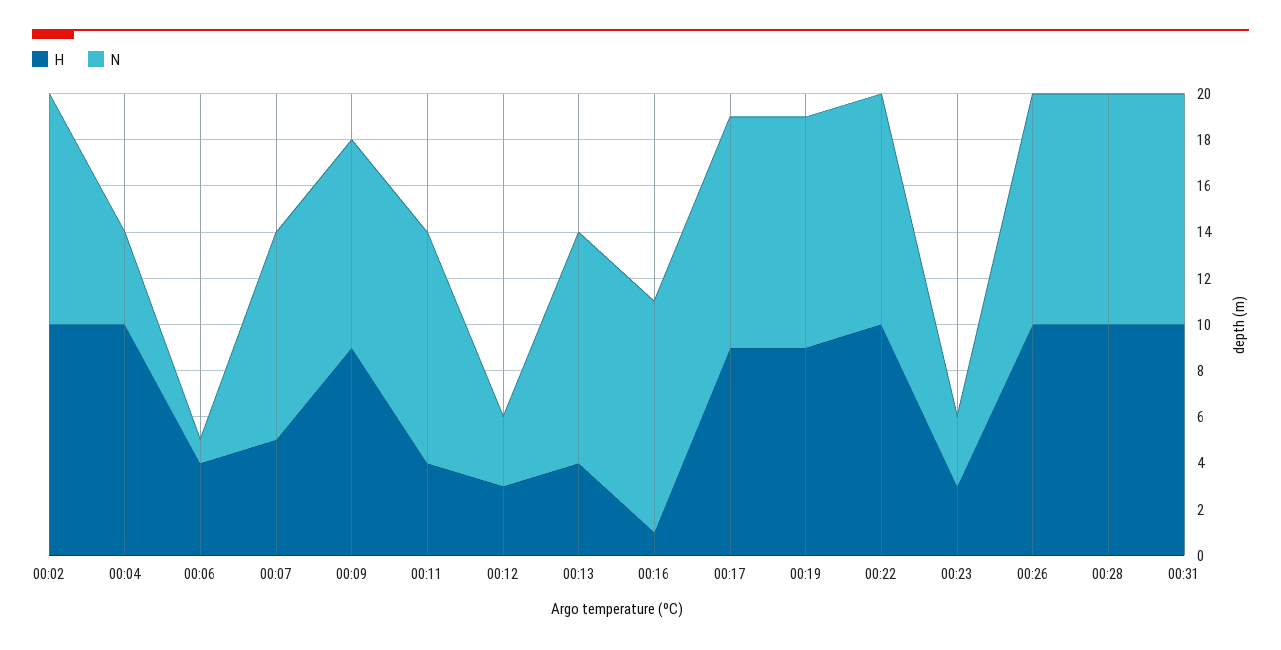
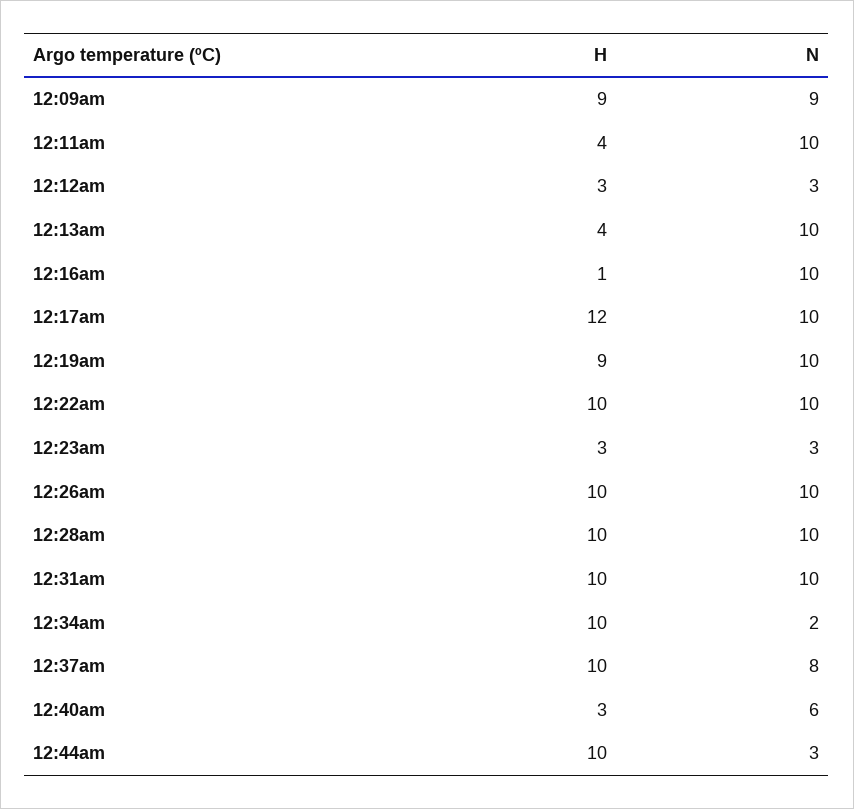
H, 00:02: 10 -> none
N, 00:02: 10 -> none
H, 00:04: 10 -> none
N, 00:04: 4 -> none
H, 00:06: 4 -> none
N, 00:06: 1 -> none
H, 00:07: 5 -> none
N, 00:07: 9 -> none
H, 00:17: 9 -> 12
H, 12:34am: none -> 10
N, 12:34am: none -> 2
H, 12:37am: none -> 10
N, 12:37am: none -> 8
H, 12:40am: none -> 3
N, 12:40am: none -> 6
H, 12:44am: none -> 10
N, 12:44am: none -> 3

